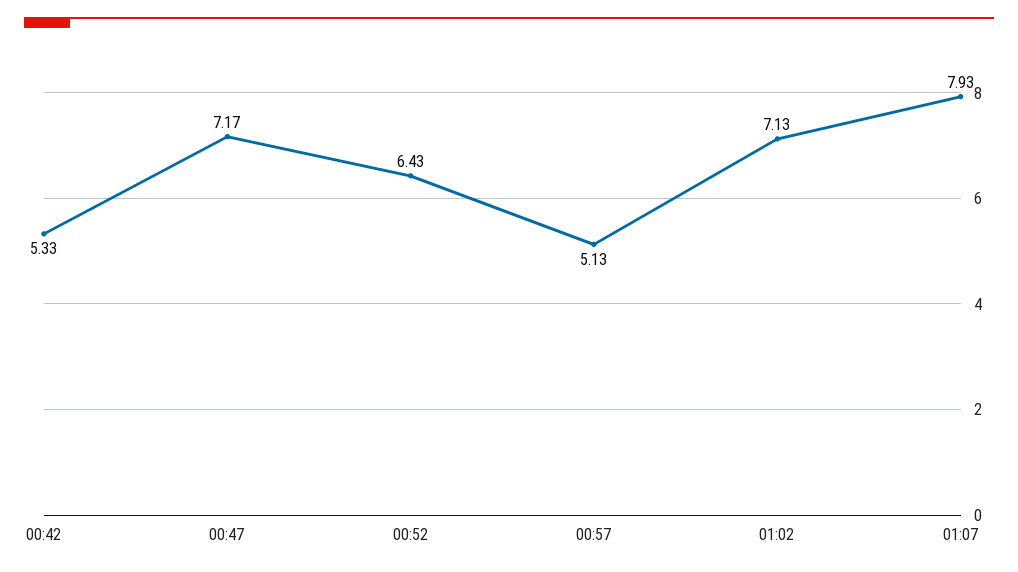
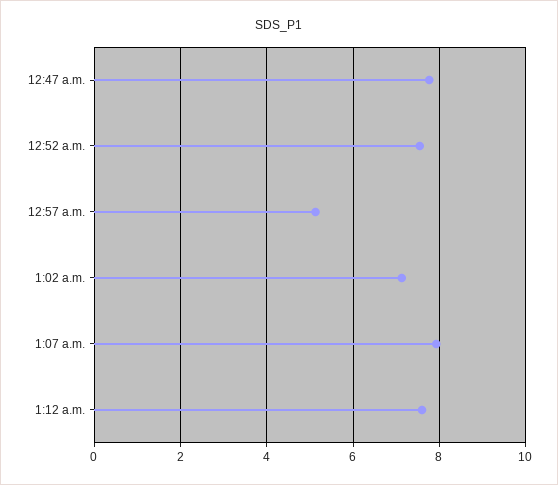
00:42: 5.33 -> none
00:47: 7.17 -> 7.8
00:52: 6.43 -> 7.6
1:12 a.m.: none -> 7.6

